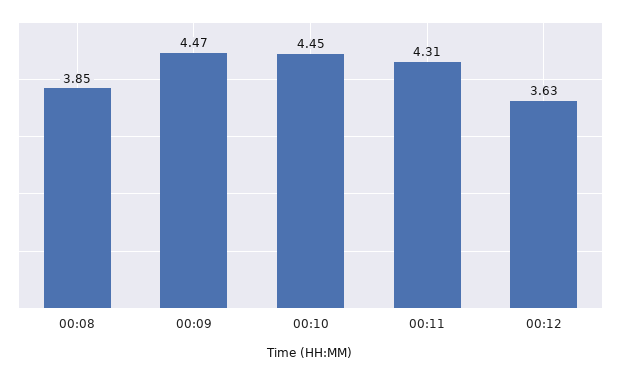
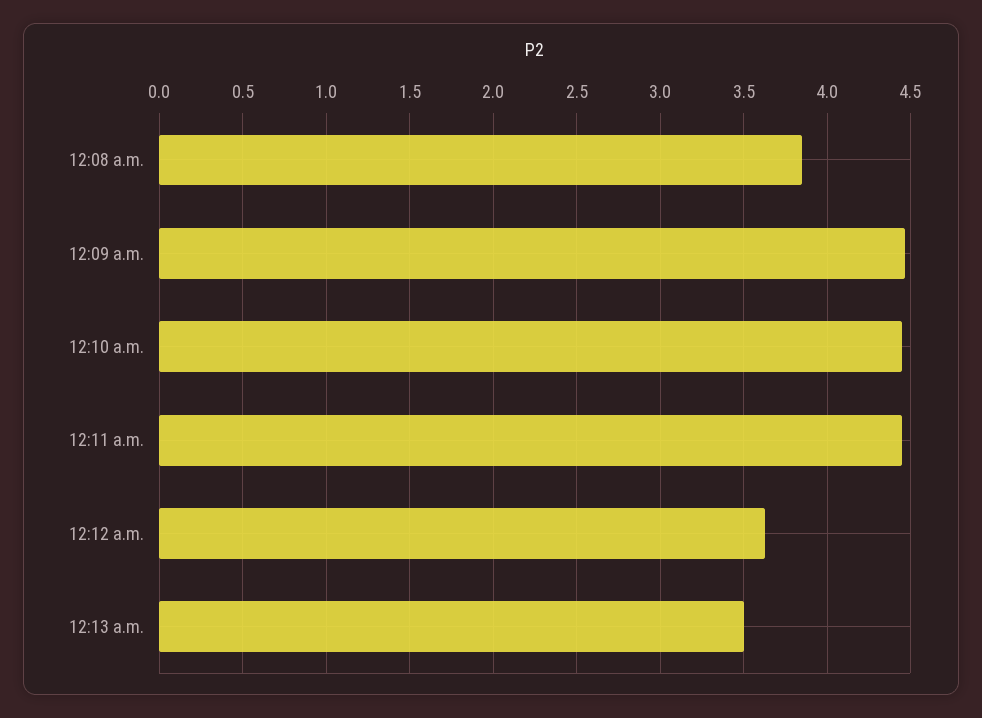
00:11: 4.31 -> 4.45
12:13 a.m.: none -> 3.5

